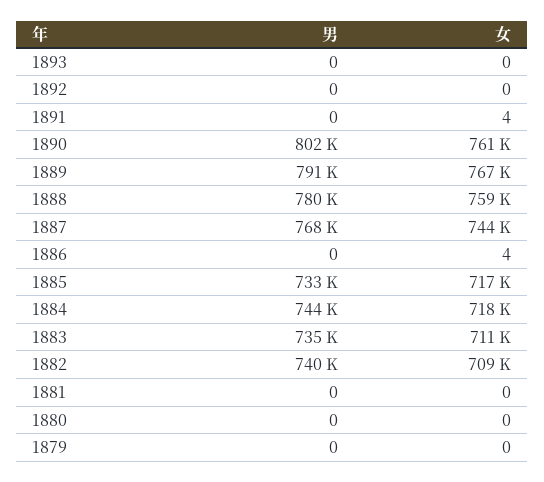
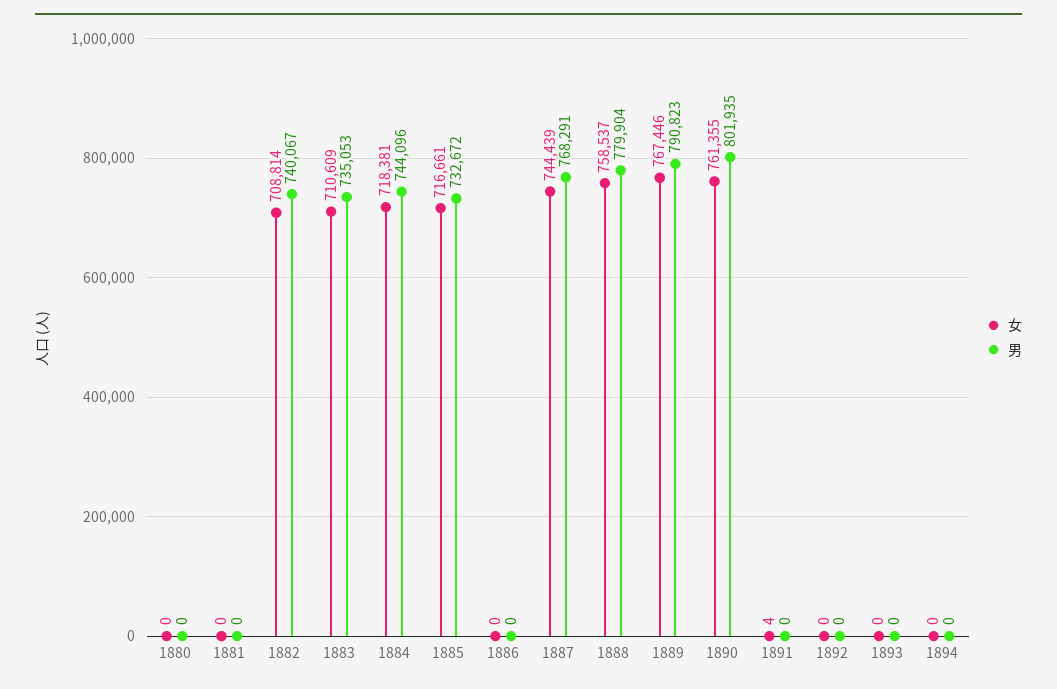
女, 1886: 4 -> 0
男, 1879: 0 -> none
女, 1879: 0 -> none
女, 1894: none -> 0
男, 1894: none -> 0

